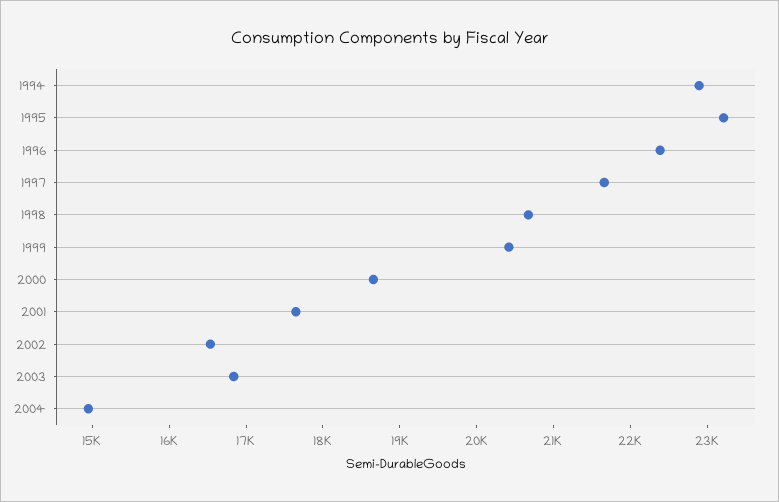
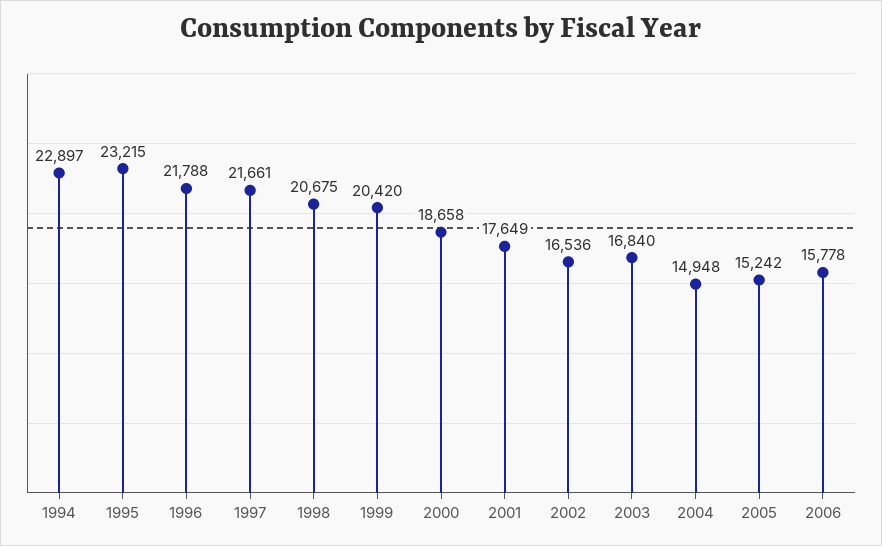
1996: 22400 -> 21788
2005: none -> 15242
2006: none -> 15778

